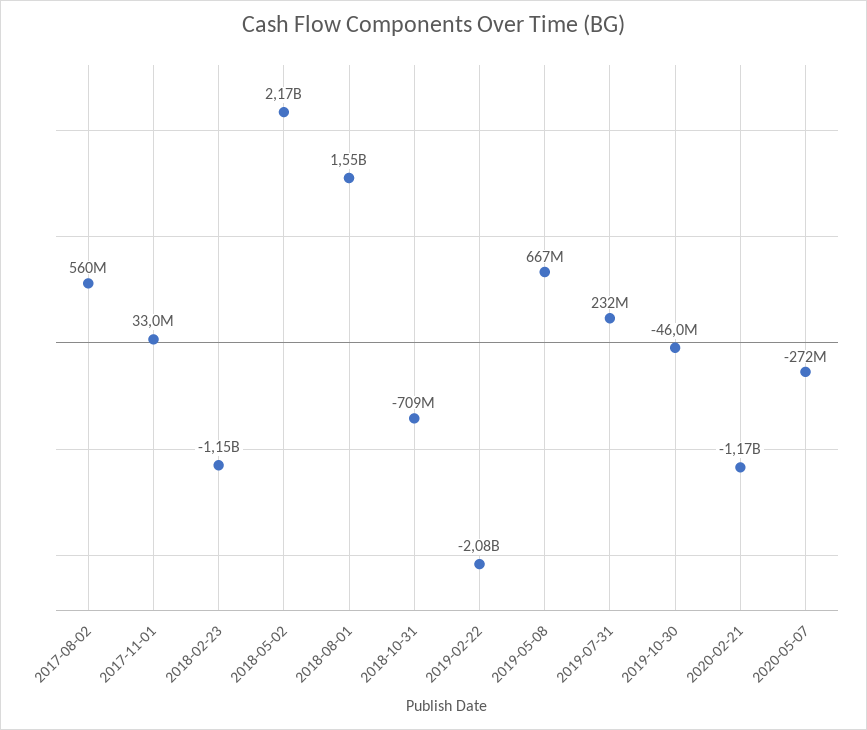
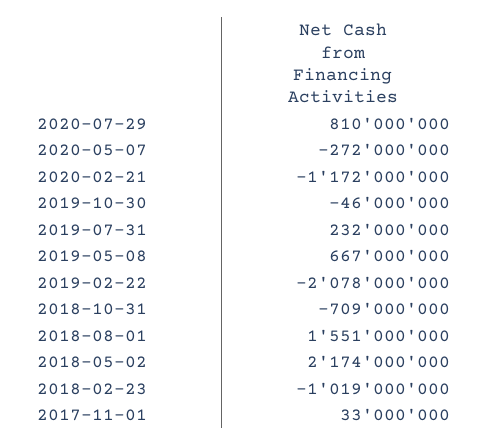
2017-08-02: 560000000 -> none
2018-02-23: -1150000000 -> -1019000000
2020-07-29: none -> 810000000

